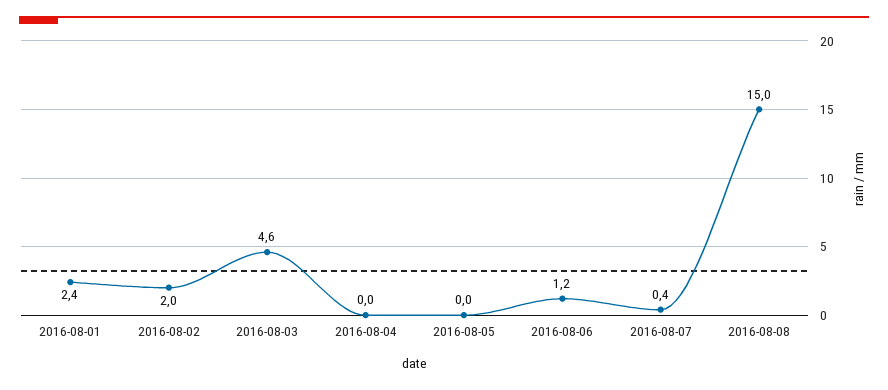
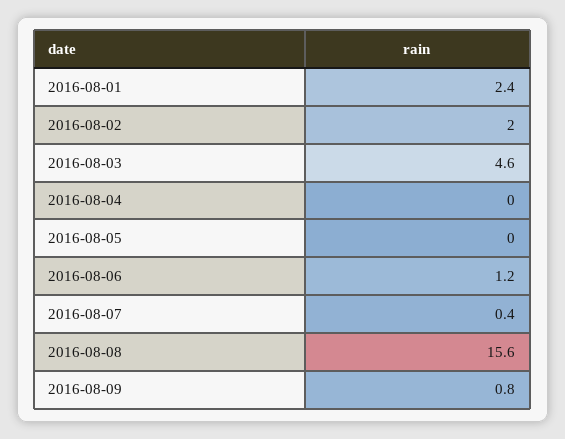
2016-08-08: 15 -> 15.6
2016-08-09: none -> 0.8

